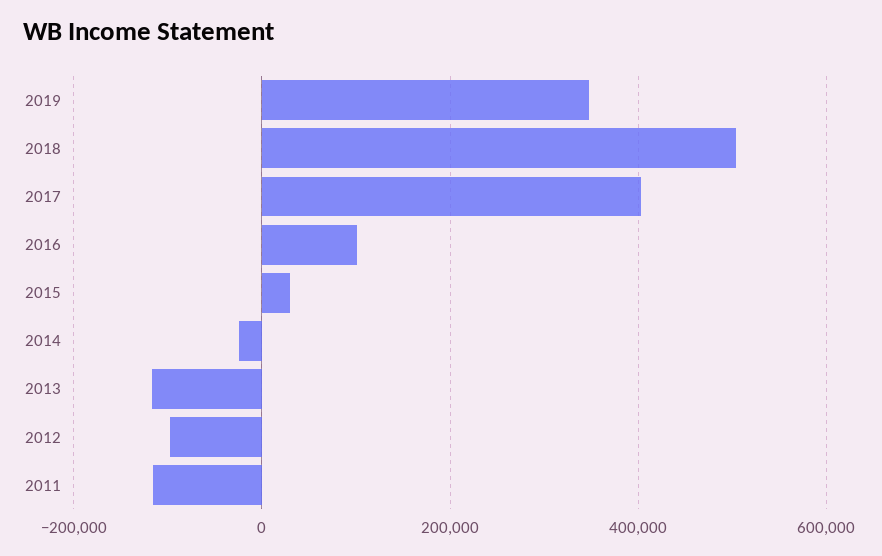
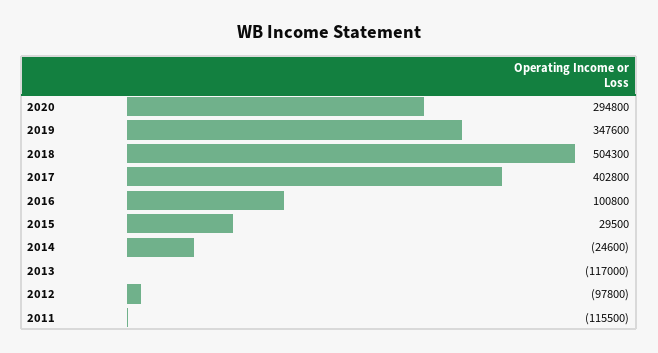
2020: none -> 294800

